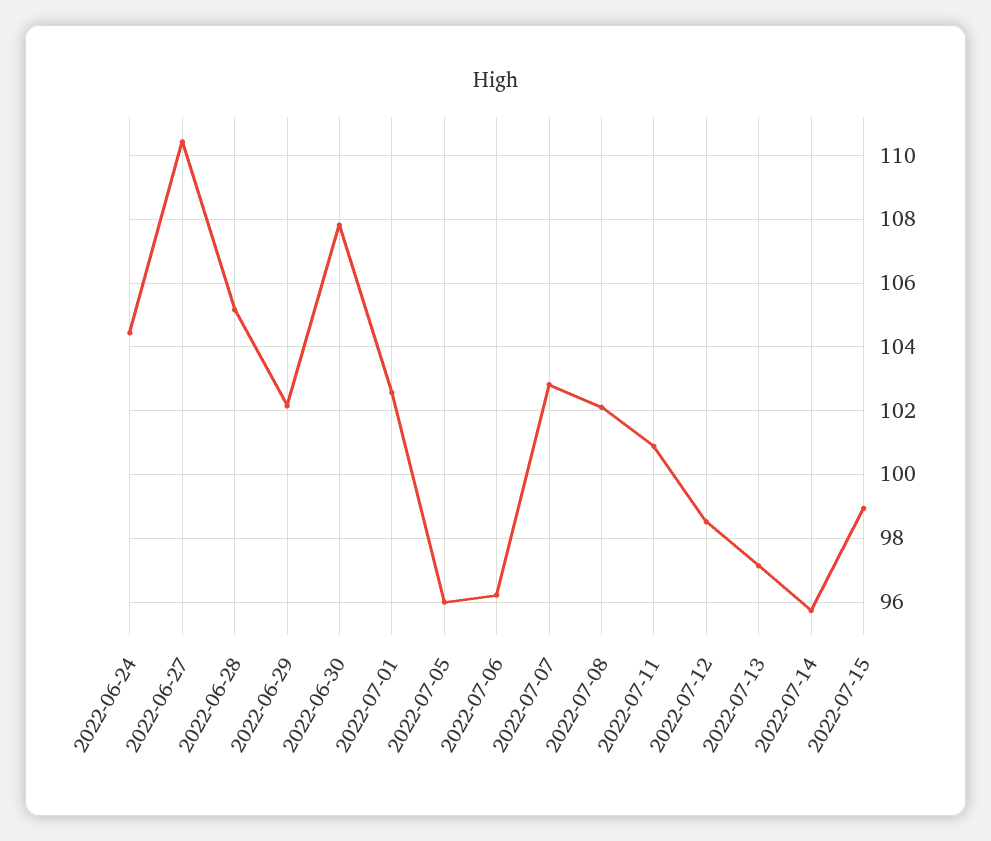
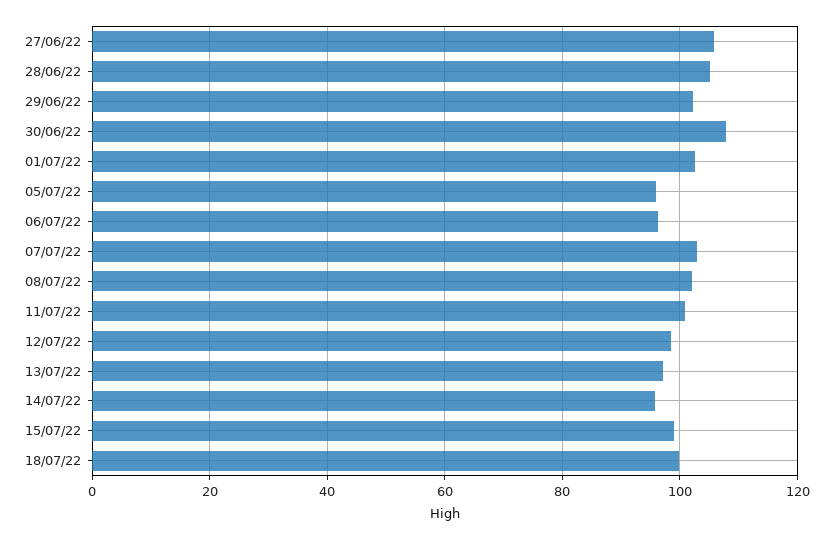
2022-06-24: 104.4 -> none
2022-06-27: 110.4 -> 106
18/07/22: none -> 100

